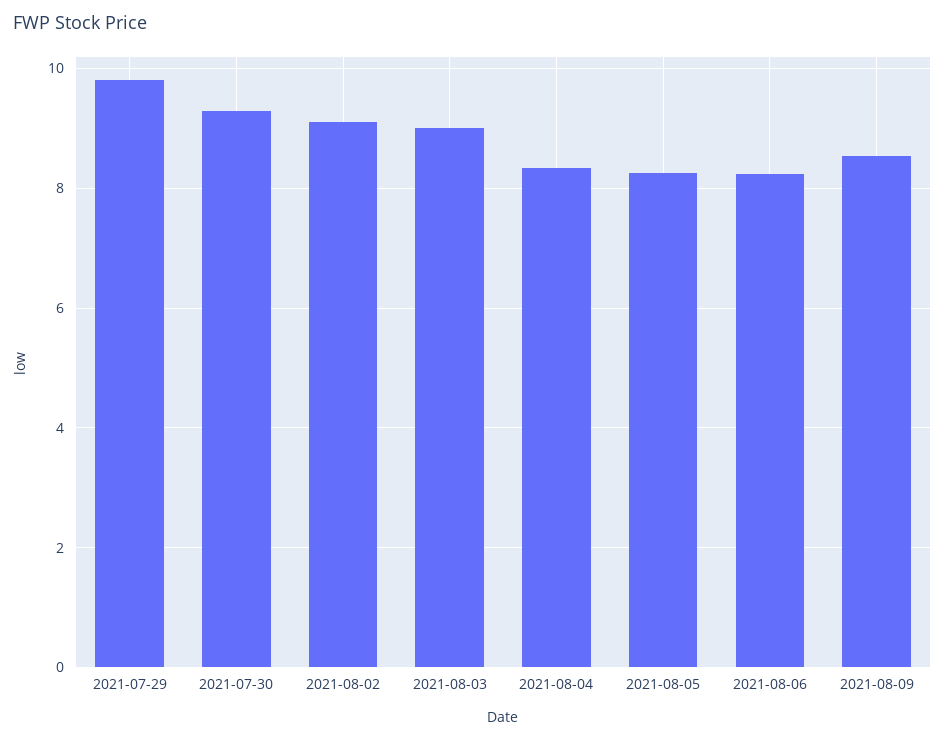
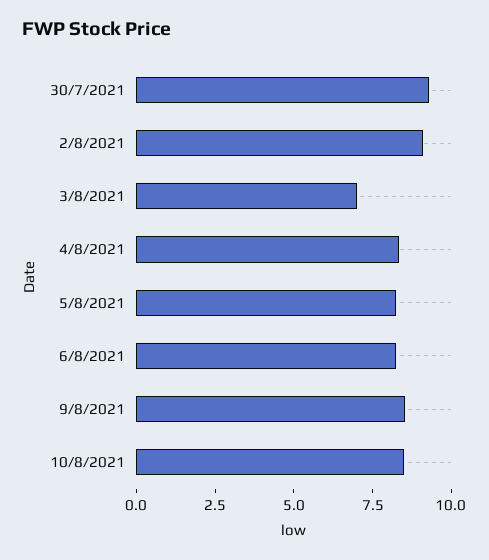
2021-07-29: 9.8 -> none
2021-08-03: 9 -> 7
10/8/2021: none -> 8.5

